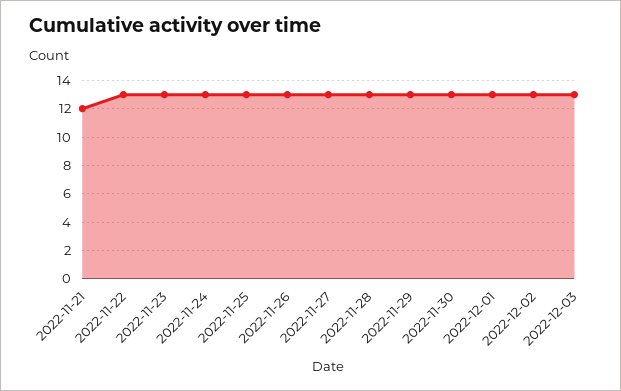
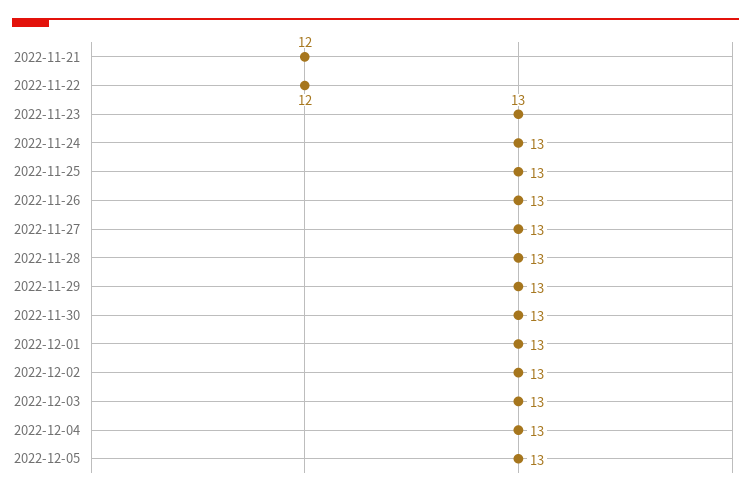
2022-11-22: 13 -> 12
2022-12-04: none -> 13
2022-12-05: none -> 13

